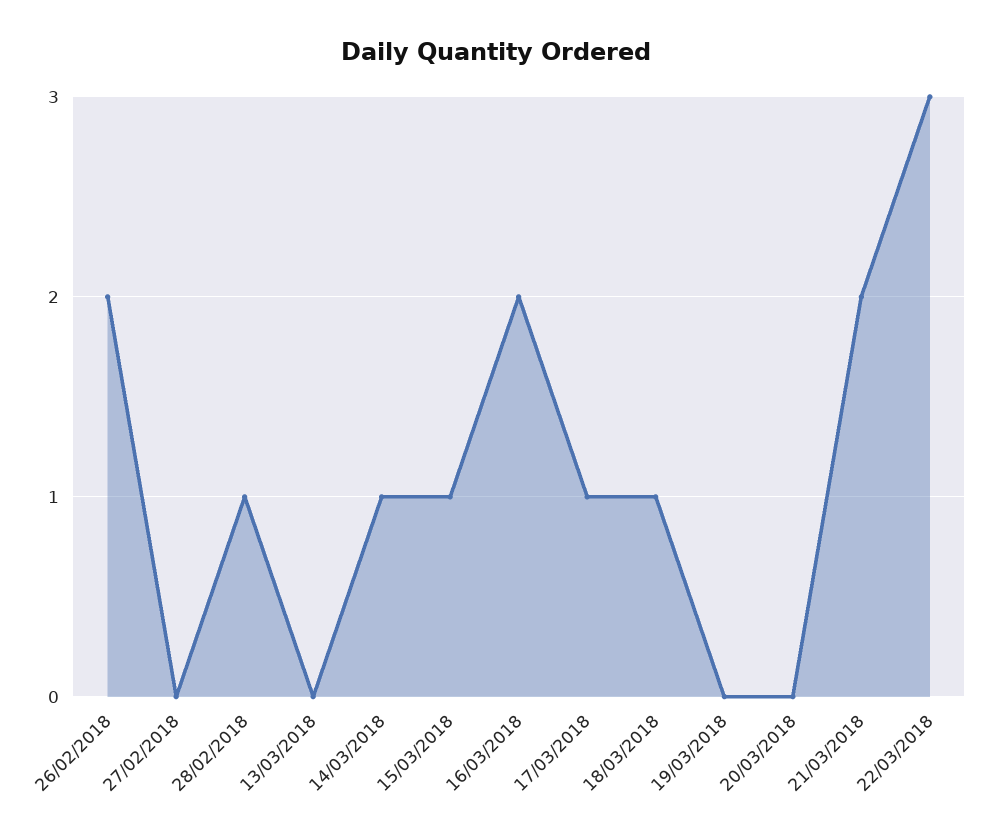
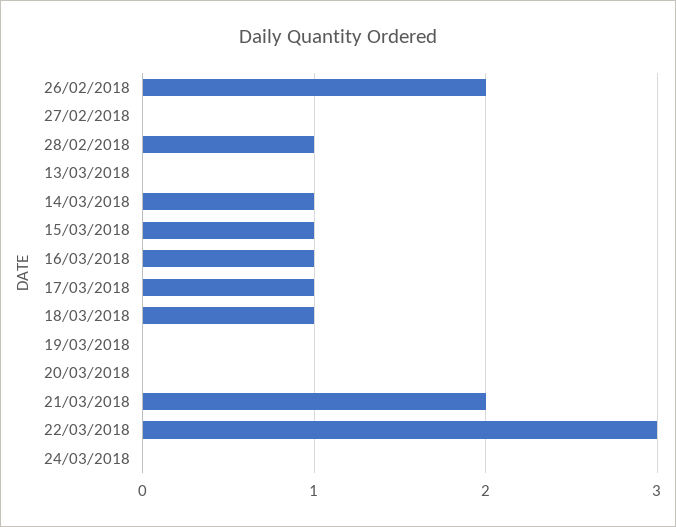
16/03/2018: 2 -> 1
24/03/2018: none -> 0

